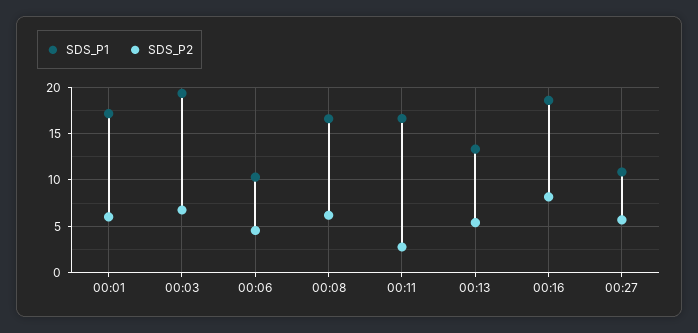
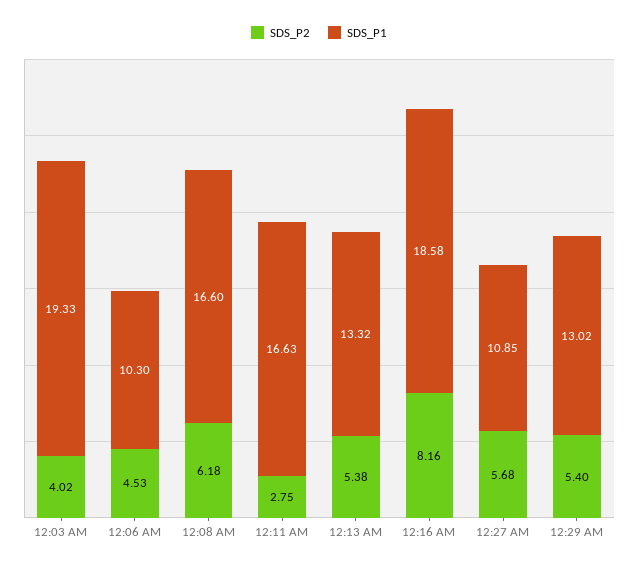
SDS_P1, 00:01: 17 -> none
SDS_P2, 00:01: 6 -> none
SDS_P2, 00:03: 7 -> 4.02
SDS_P2, 12:29 AM: none -> 5.4
SDS_P1, 12:29 AM: none -> 13.02

